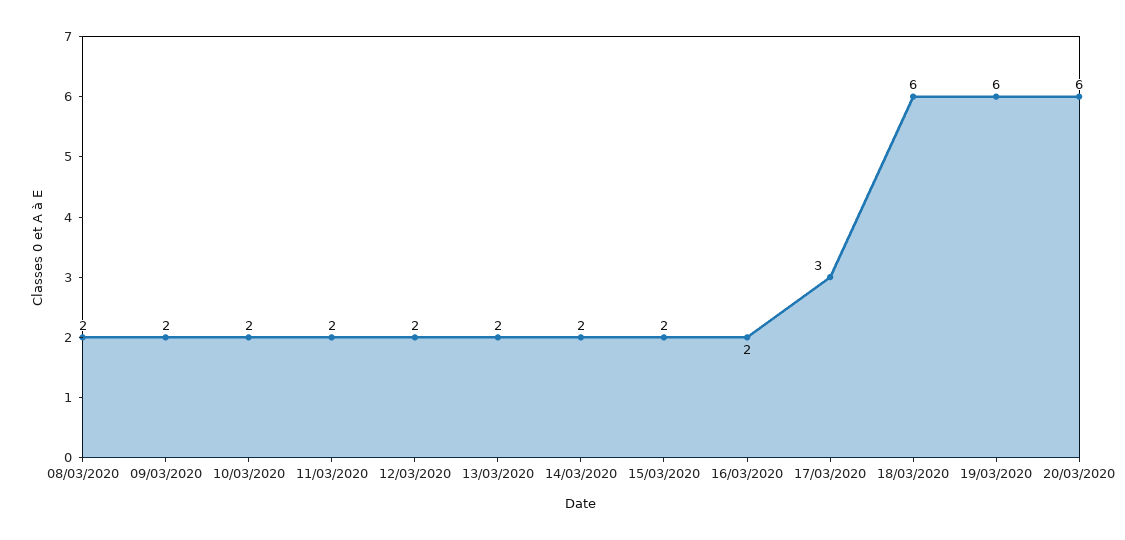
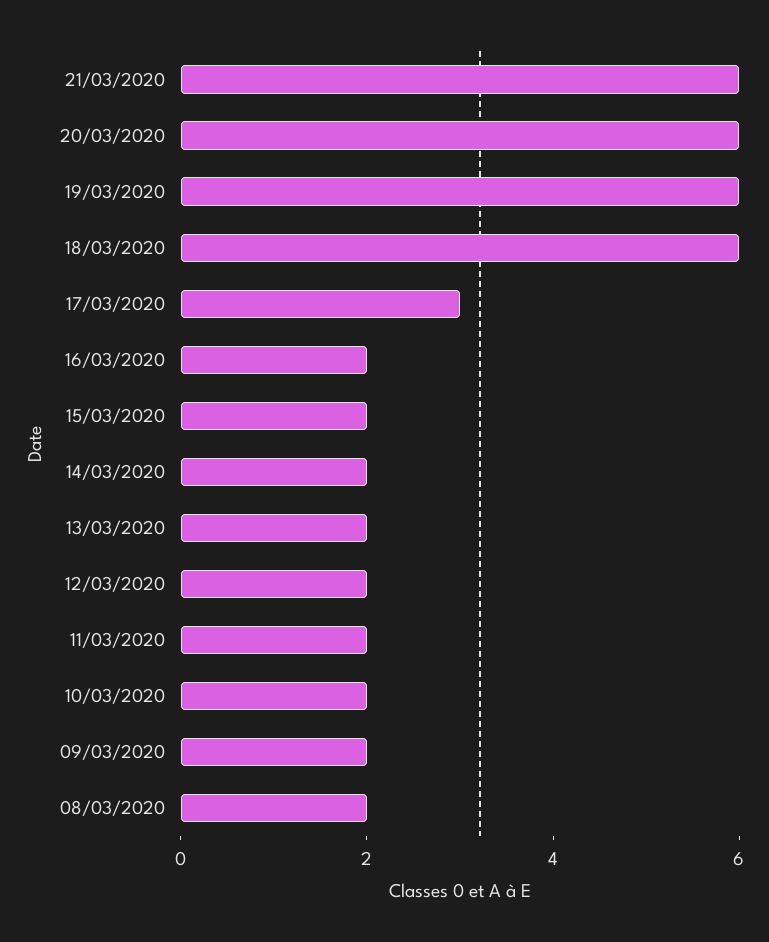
21/03/2020: none -> 6

